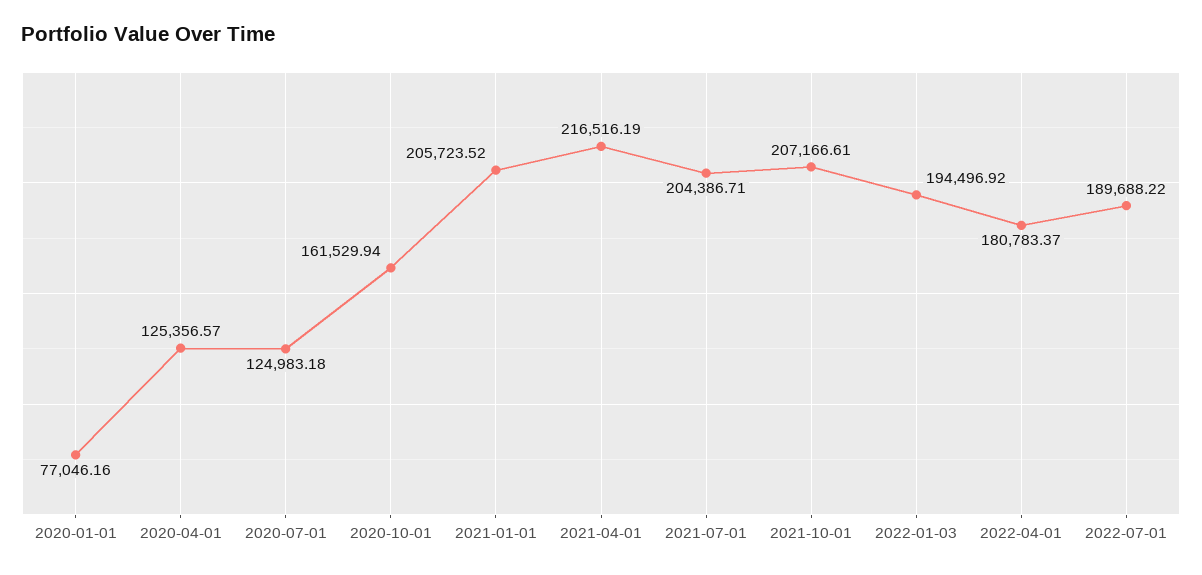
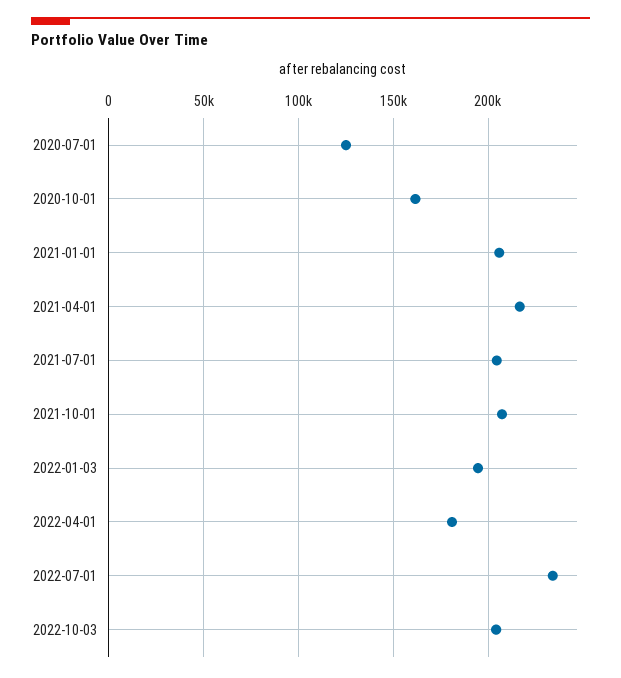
2020-01-01: 77046.16 -> none
2020-04-01: 125356.57 -> none
2022-07-01: 189688.22 -> 235000
2022-10-03: none -> 205000

